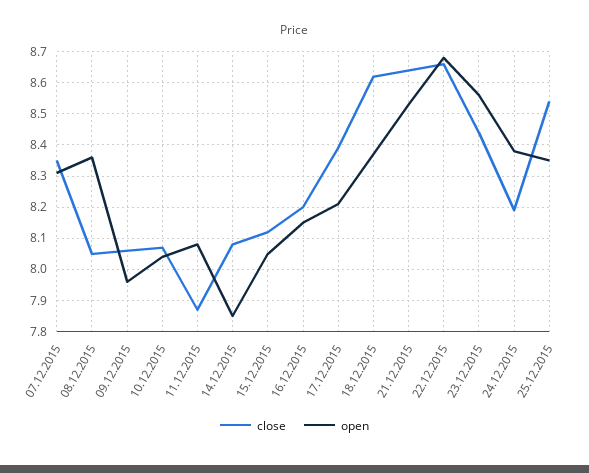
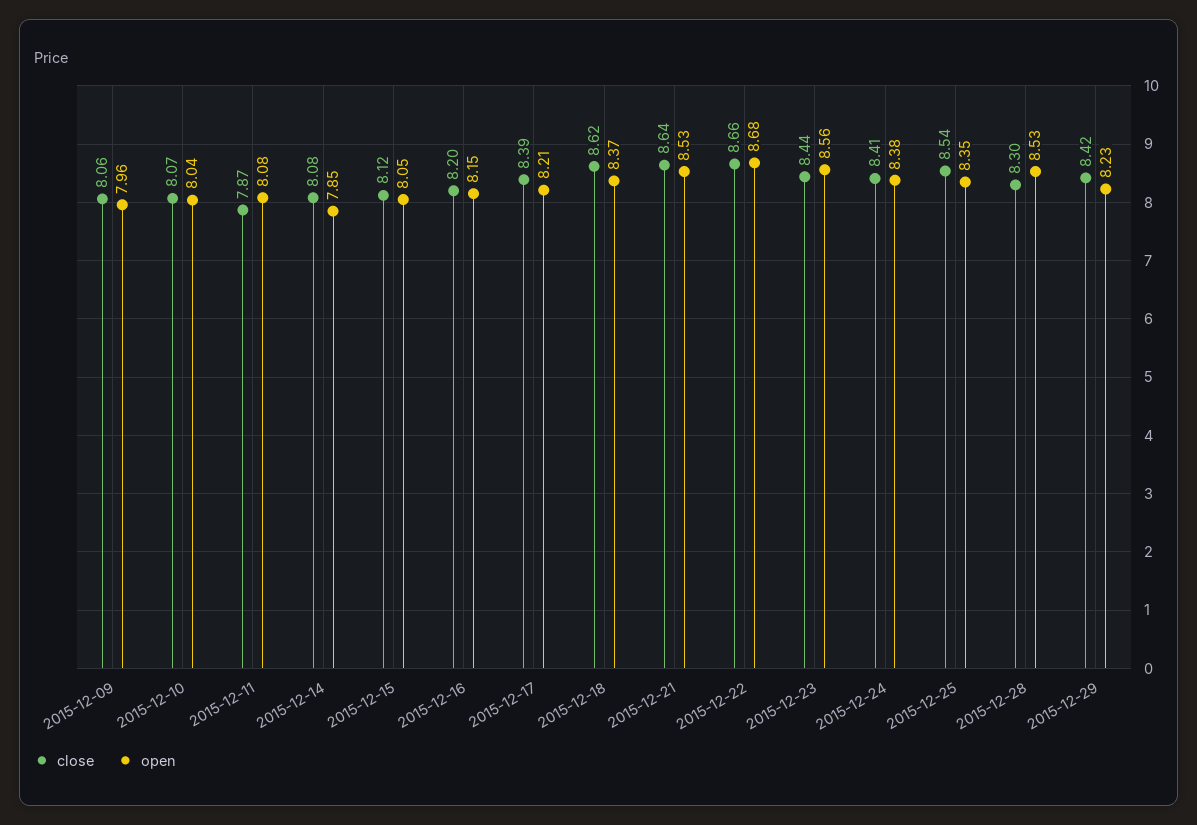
close, 07.12.2015: 8.35 -> none
open, 07.12.2015: 8.3 -> none
close, 08.12.2015: 8.05 -> none
open, 08.12.2015: 8.35 -> none
close, 24.12.2015: 8.2 -> 8.41
close, 2015-12-28: none -> 8.3
open, 2015-12-28: none -> 8.53
close, 2015-12-29: none -> 8.42
open, 2015-12-29: none -> 8.23

